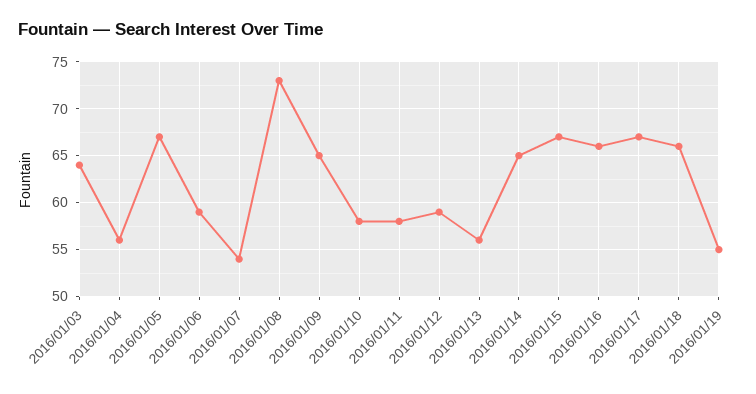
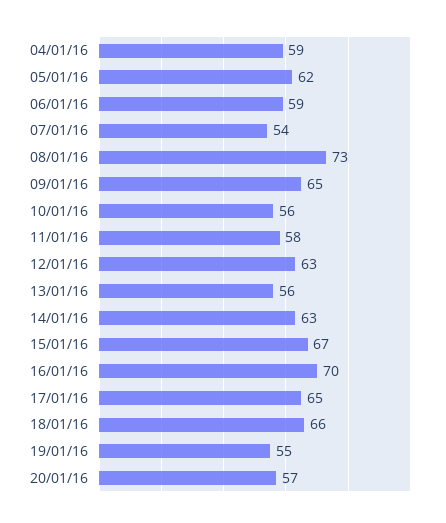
2016/01/03: 64 -> none
2016/01/04: 56 -> 59
2016/01/05: 67 -> 62
2016/01/10: 58 -> 56
2016/01/12: 59 -> 63
2016/01/14: 65 -> 63
2016/01/16: 66 -> 70
2016/01/17: 67 -> 65
20/01/16: none -> 57

